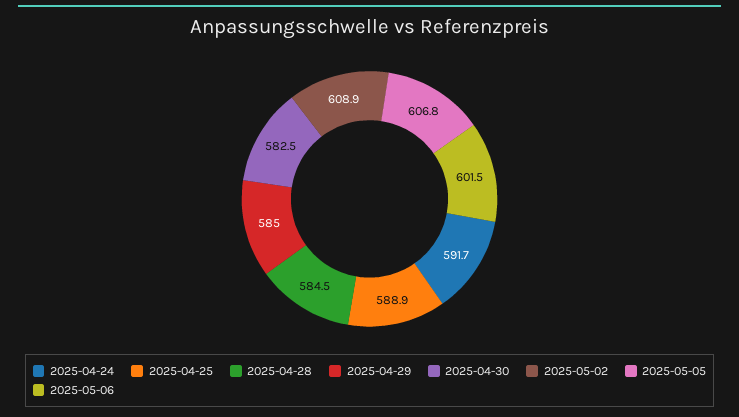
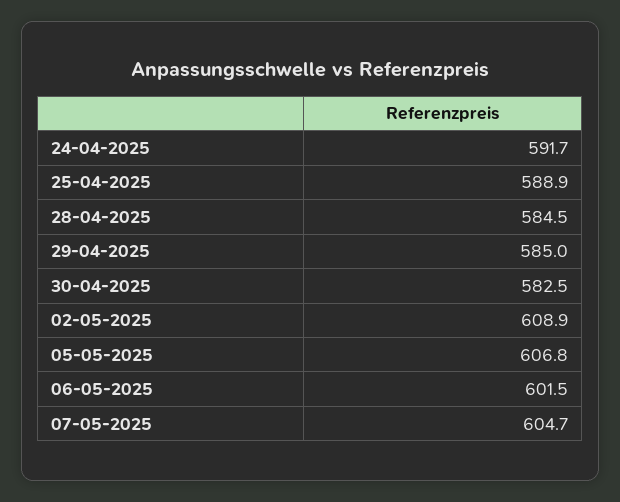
07-05-2025: none -> 604.7

